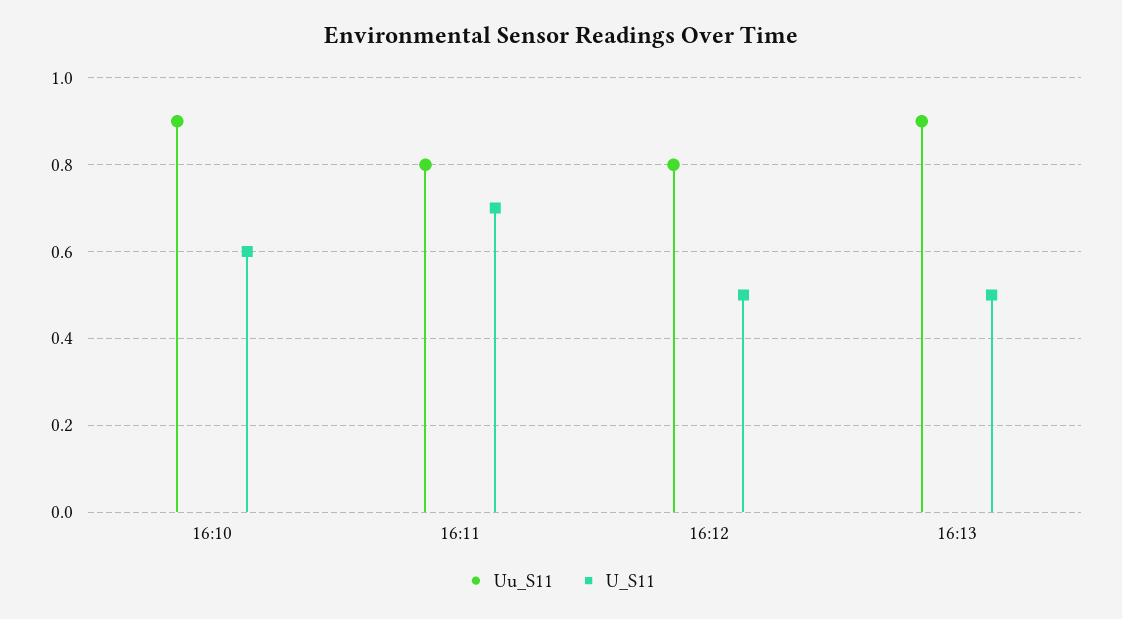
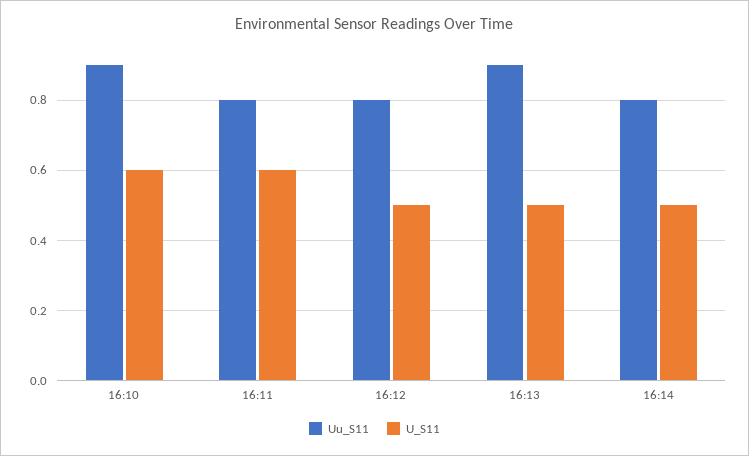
U_S11, 16:11: 0.7 -> 0.6
Uu_S11, 16:14: none -> 0.8
U_S11, 16:14: none -> 0.5

